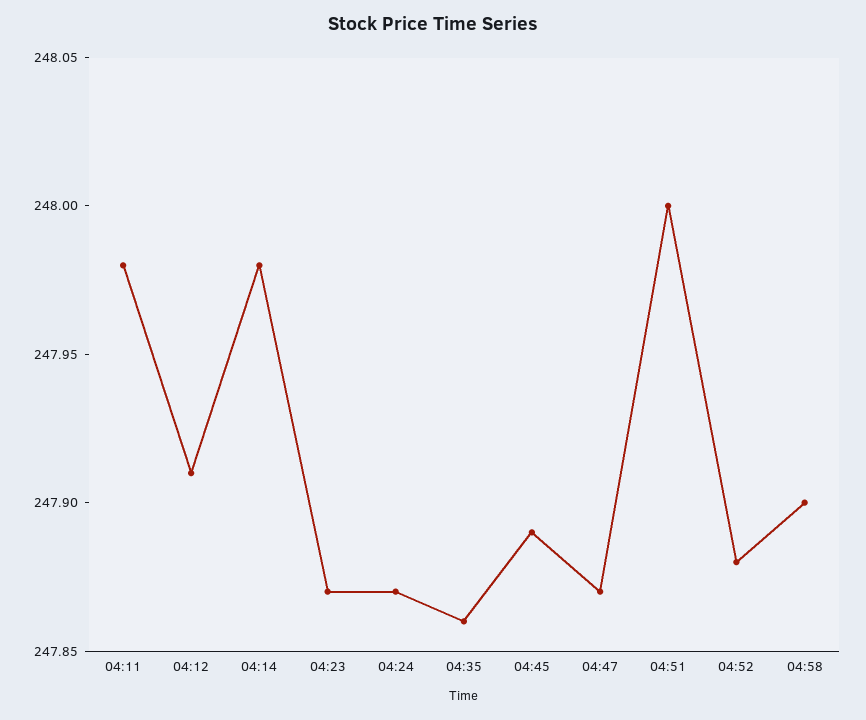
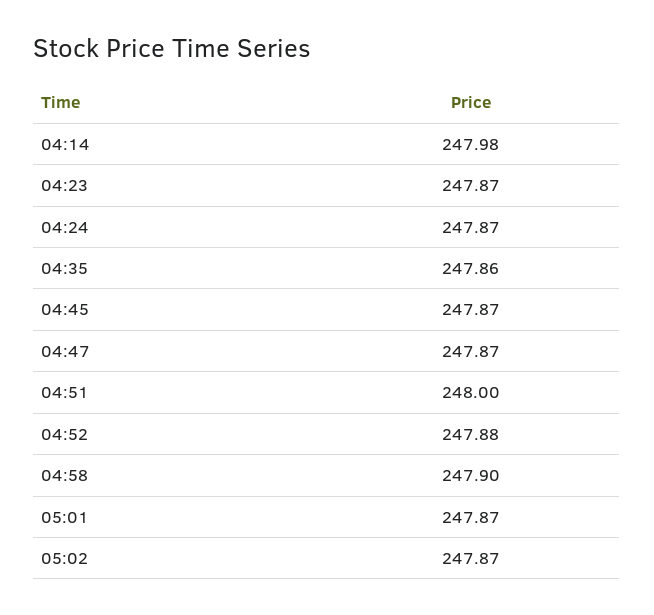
04:11: 247.98 -> none
04:12: 247.91 -> none
04:45: 247.89 -> 247.87
05:01: none -> 247.87
05:02: none -> 247.87

